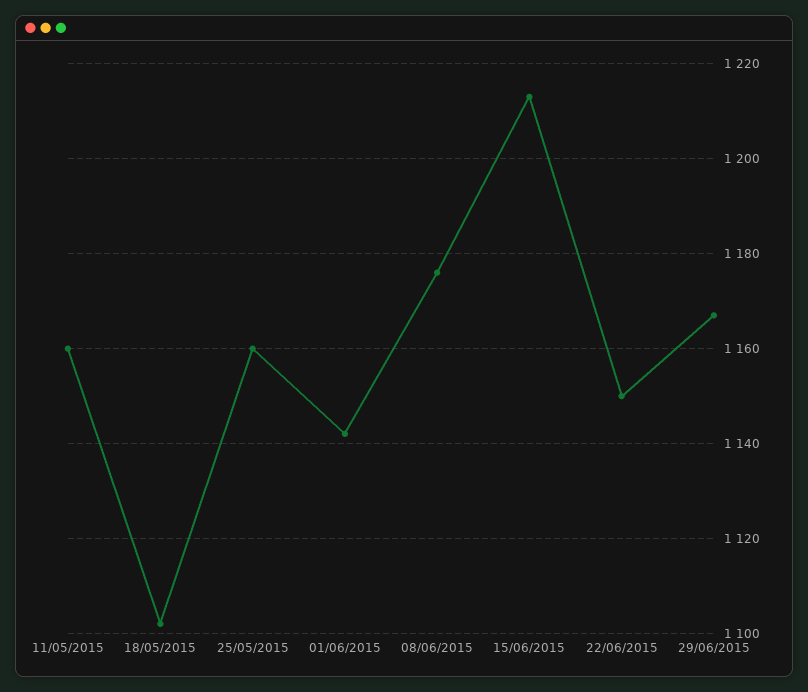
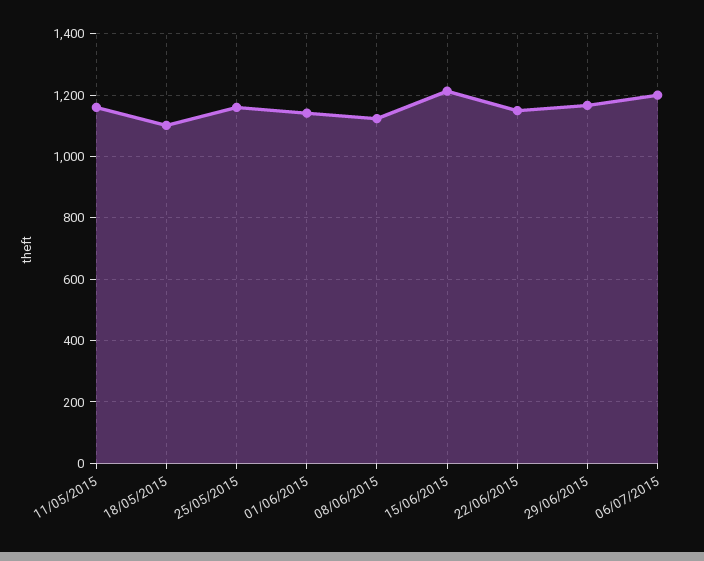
08/06/2015: 1175 -> 1120
06/07/2015: none -> 1200

